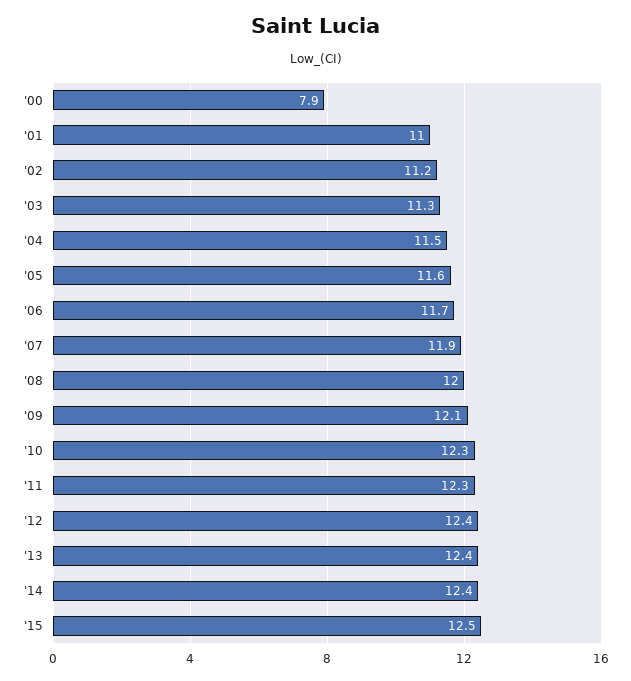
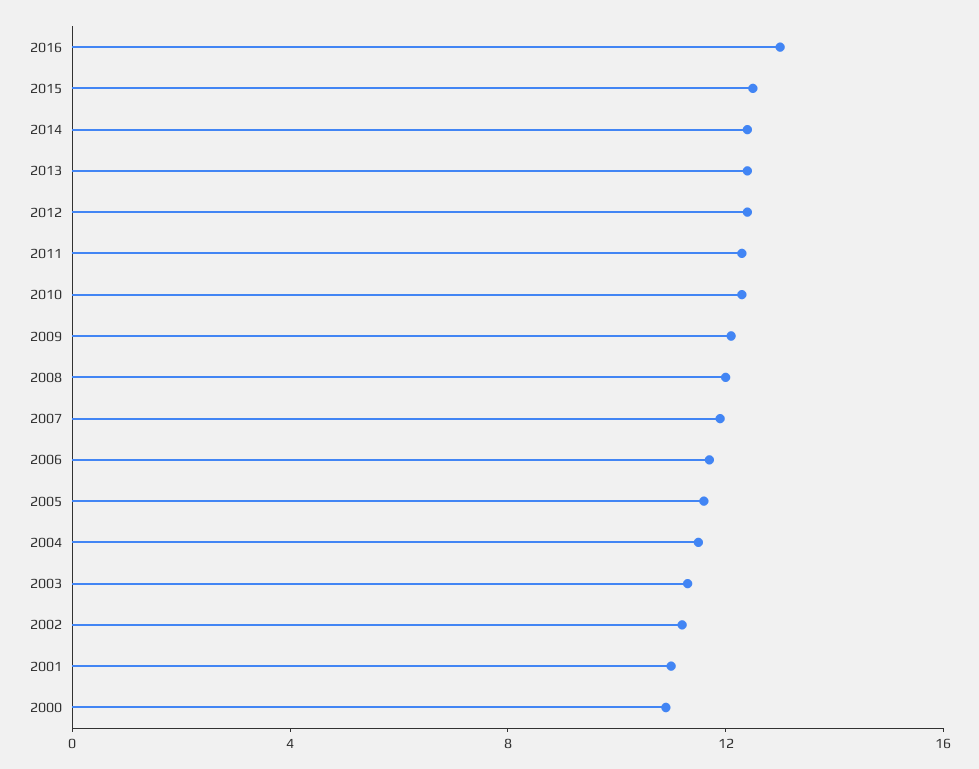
'00: 7.9 -> 11
2016: none -> 13

